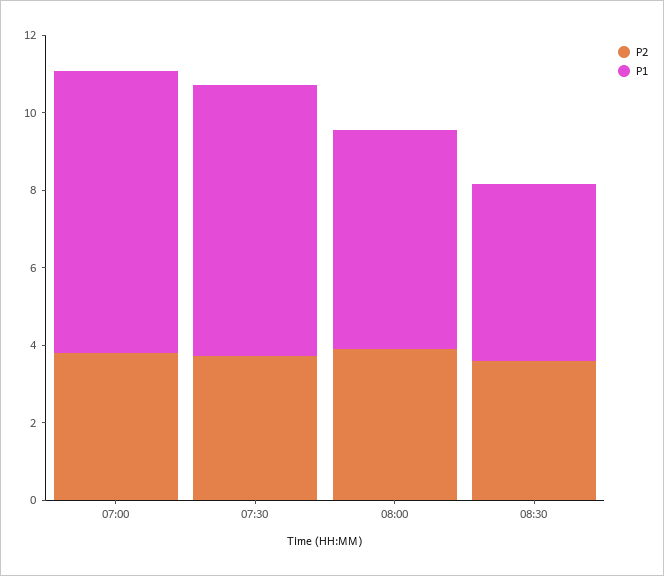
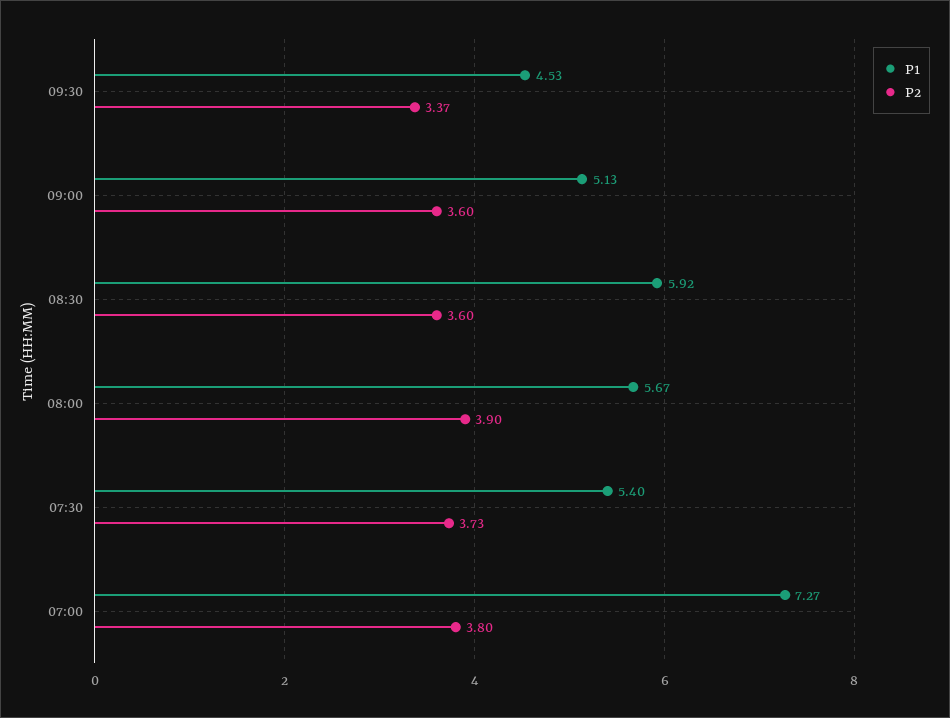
P1, 07:30: 7 -> 5.4
P1, 08:30: 4.5 -> 5.92
P1, 09:30: none -> 4.53
P2, 09:30: none -> 3.37
P1, 09:00: none -> 5.13
P2, 09:00: none -> 3.6

